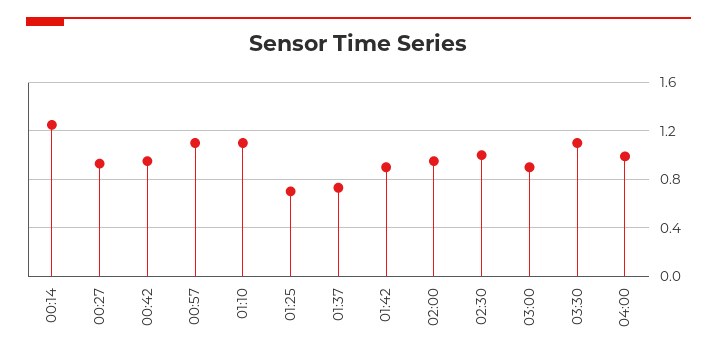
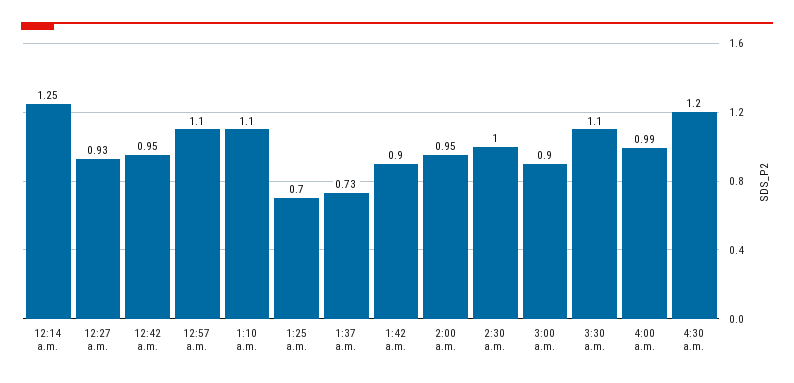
4:30 a.m.: none -> 1.2

